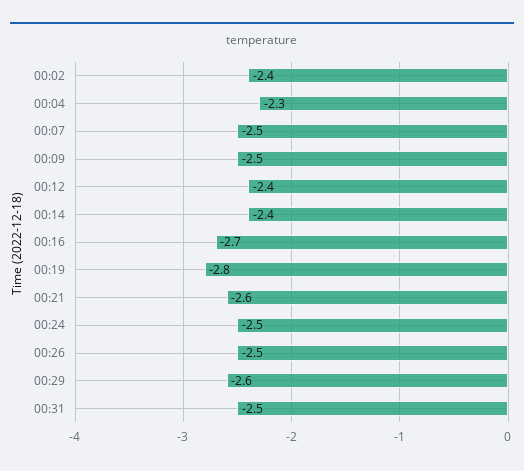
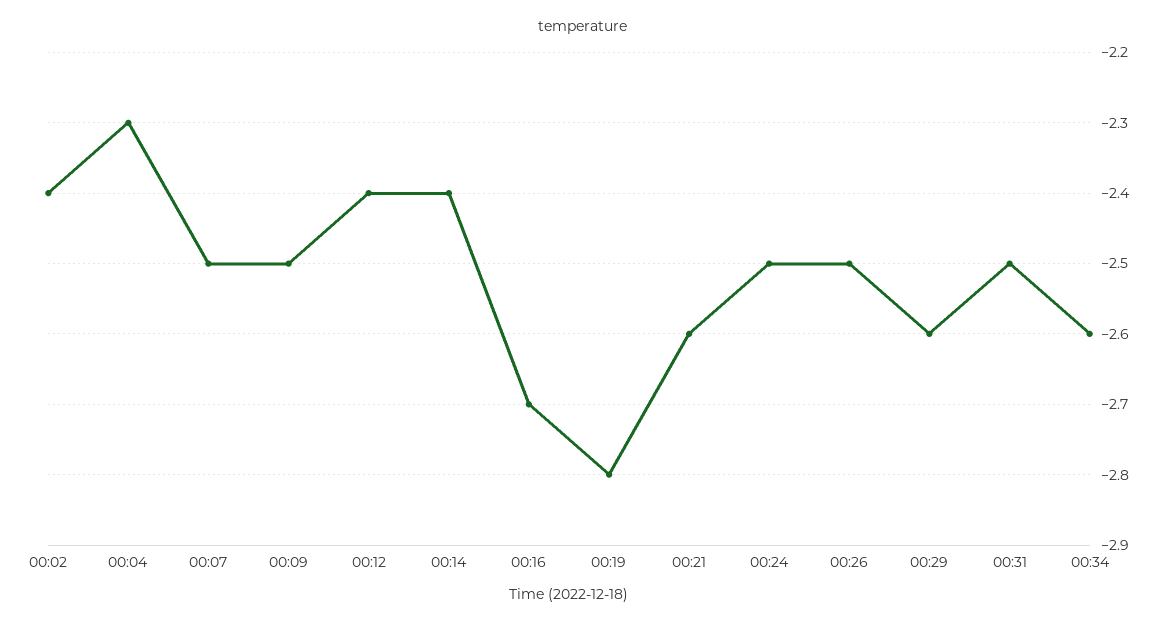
00:34: none -> -2.6

